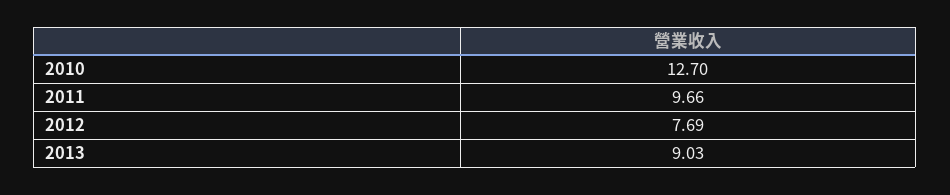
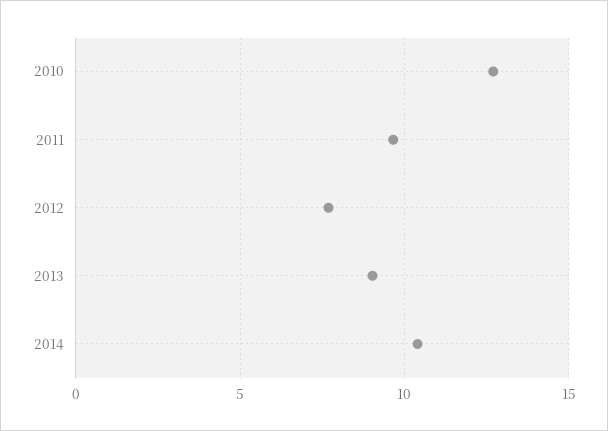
2014: none -> 10.5

